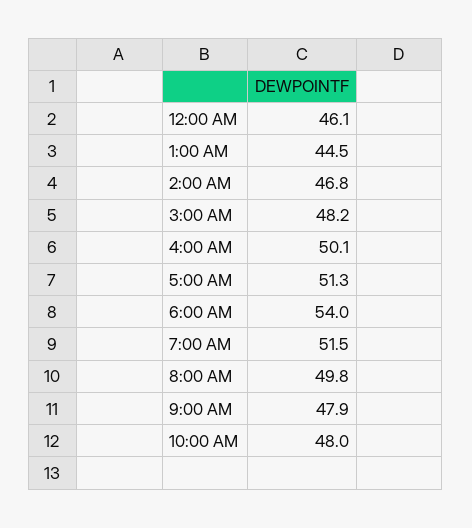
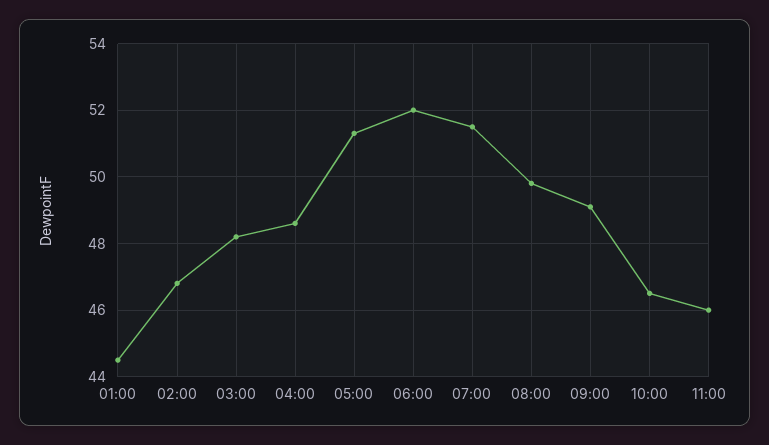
12:00 AM: 46.1 -> none
4:00 AM: 50.1 -> 48.5
6:00 AM: 54 -> 52
9:00 AM: 47.9 -> 49
10:00 AM: 48 -> 46.5
11:00: none -> 46

